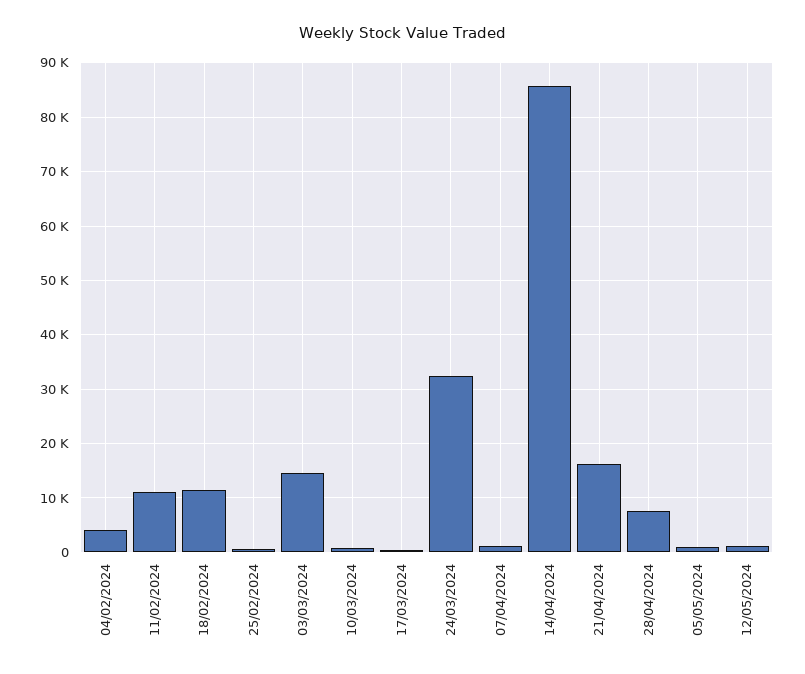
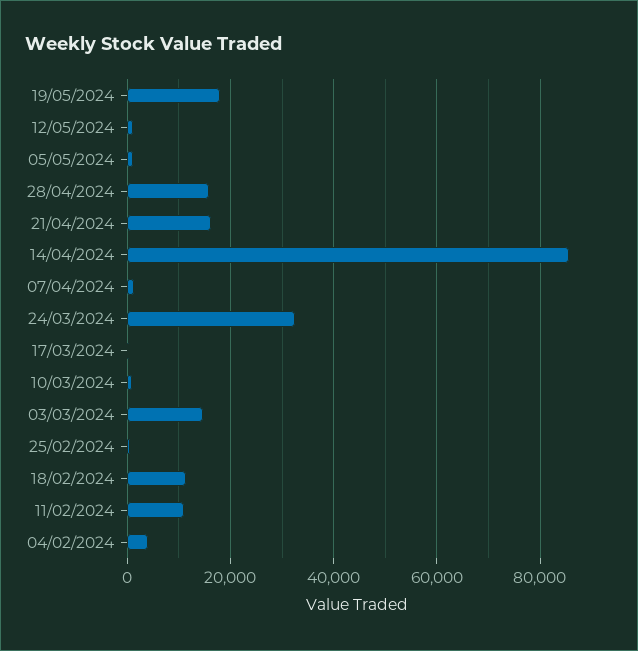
28/04/2024: 8000 -> 16000
19/05/2024: none -> 18000

